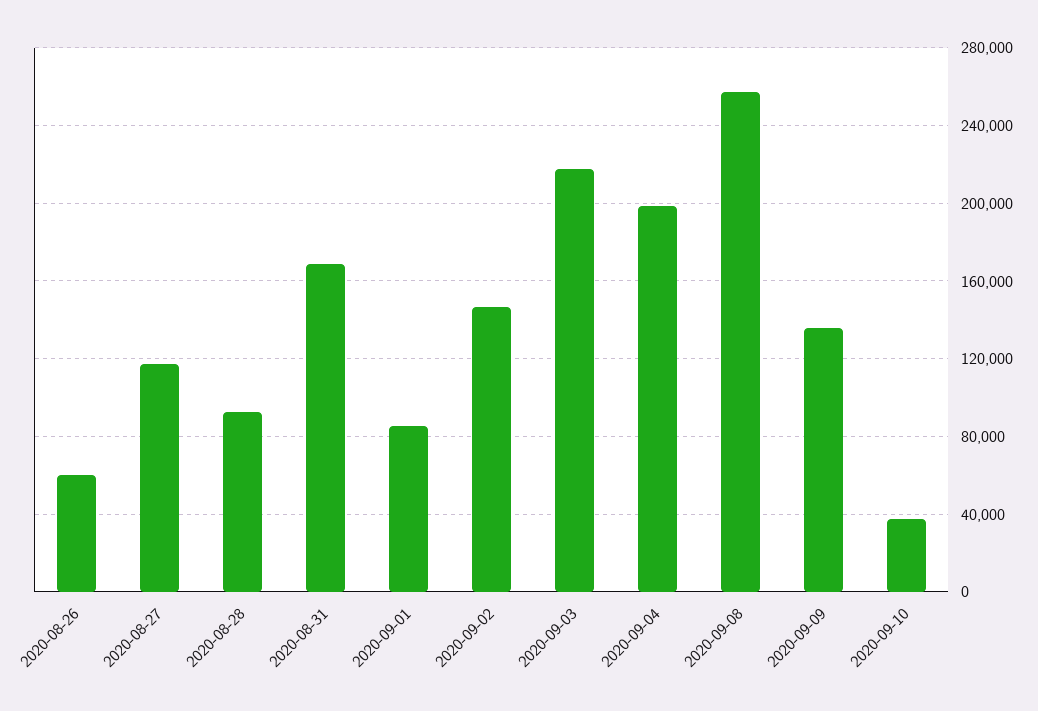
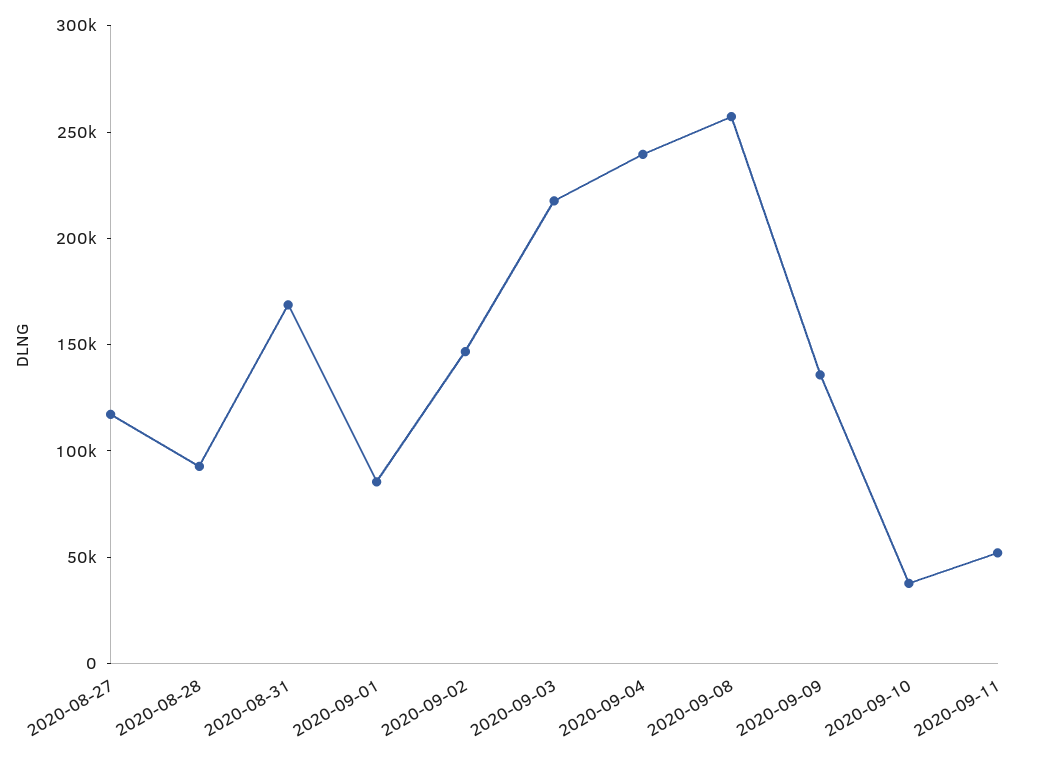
2020-08-26: 60000 -> none
2020-09-04: 200000 -> 240000
2020-09-11: none -> 50000

